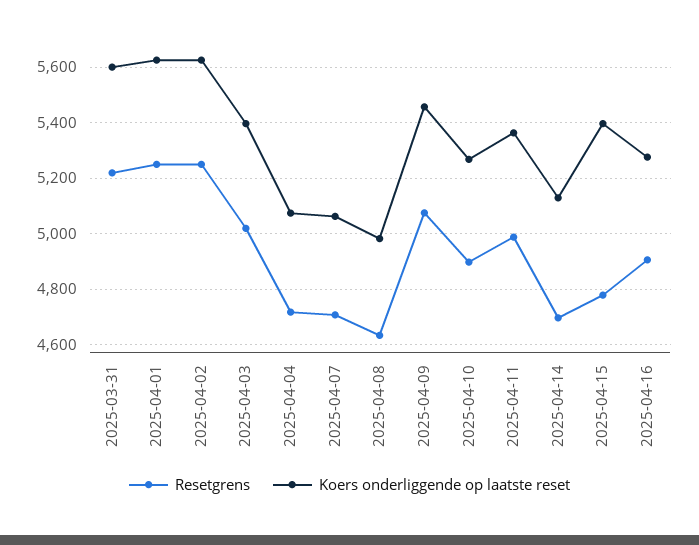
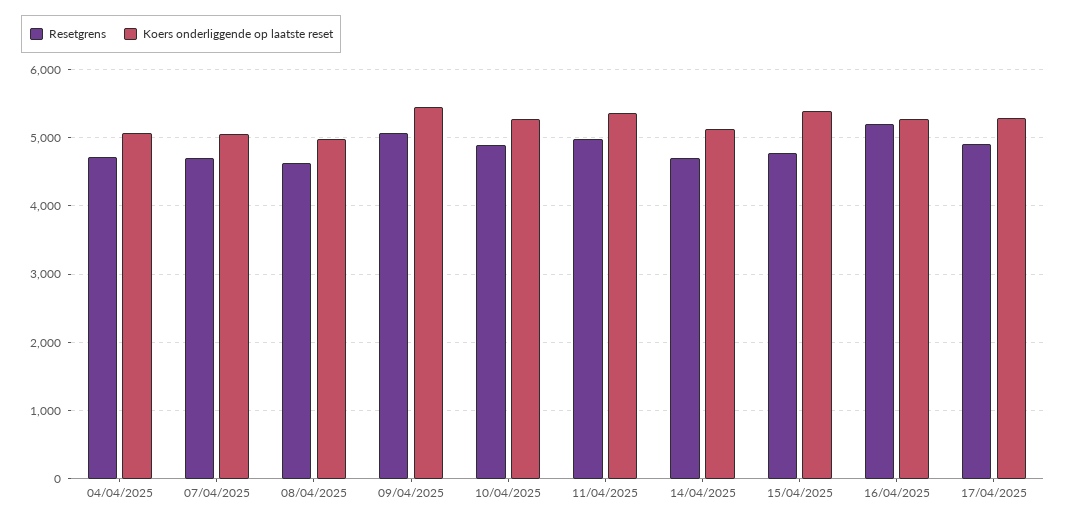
Resetgrens, 2025-03-31: 5225 -> none
Koers onderliggende op laatste reset, 2025-03-31: 5600 -> none
Resetgrens, 2025-04-01: 5250 -> none
Koers onderliggende op laatste reset, 2025-04-01: 5625 -> none
Resetgrens, 2025-04-02: 5250 -> none
Koers onderliggende op laatste reset, 2025-04-02: 5625 -> none
Resetgrens, 2025-04-03: 5025 -> none
Koers onderliggende op laatste reset, 2025-04-03: 5400 -> none
Resetgrens, 2025-04-16: 4900 -> 5200
Resetgrens, 17/04/2025: none -> 4900
Koers onderliggende op laatste reset, 17/04/2025: none -> 5300

